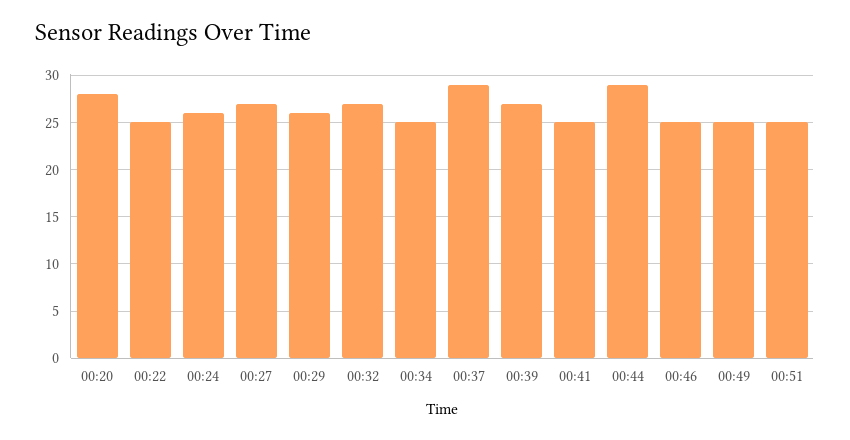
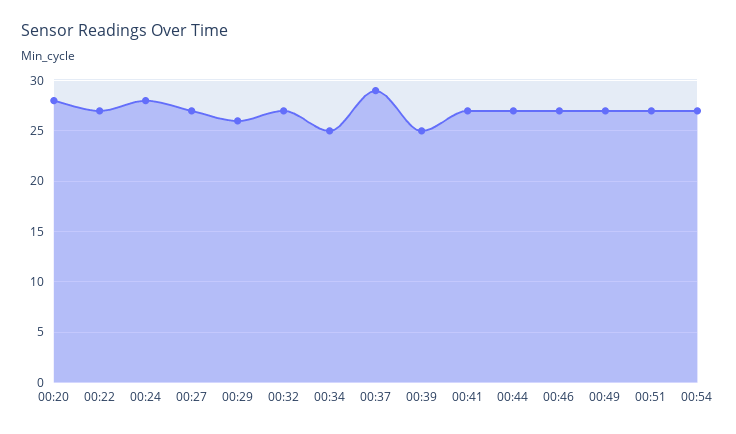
00:22: 25 -> 27
00:24: 26 -> 28
00:39: 27 -> 25
00:41: 25 -> 27
00:44: 29 -> 27
00:46: 25 -> 27
00:49: 25 -> 27
00:51: 25 -> 27
00:54: none -> 27

